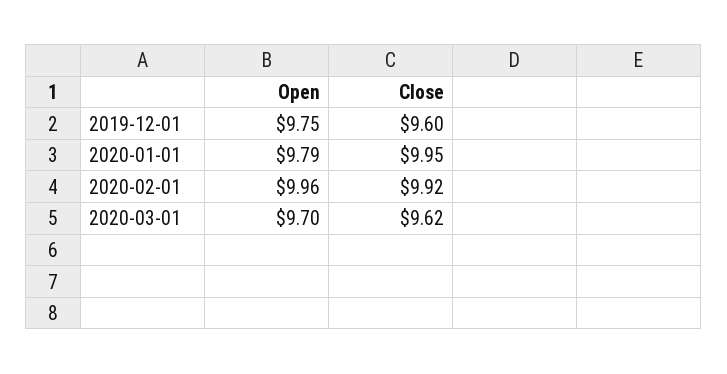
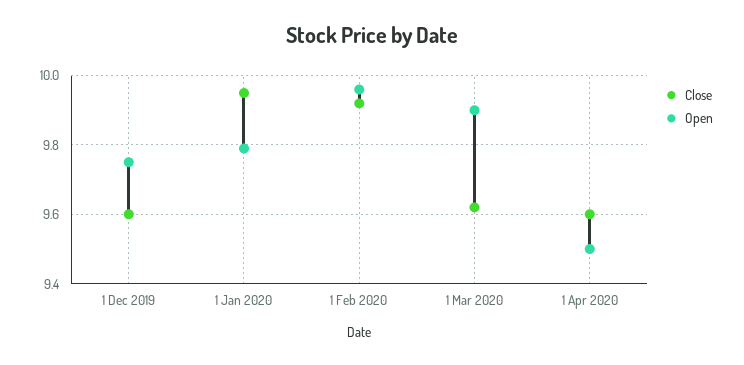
Open, 2020-03-01: 9.7 -> 9.9
Close, 1 Apr 2020: none -> 9.6
Open, 1 Apr 2020: none -> 9.5

